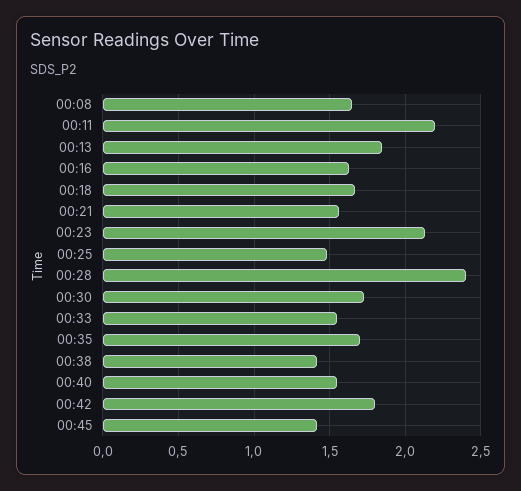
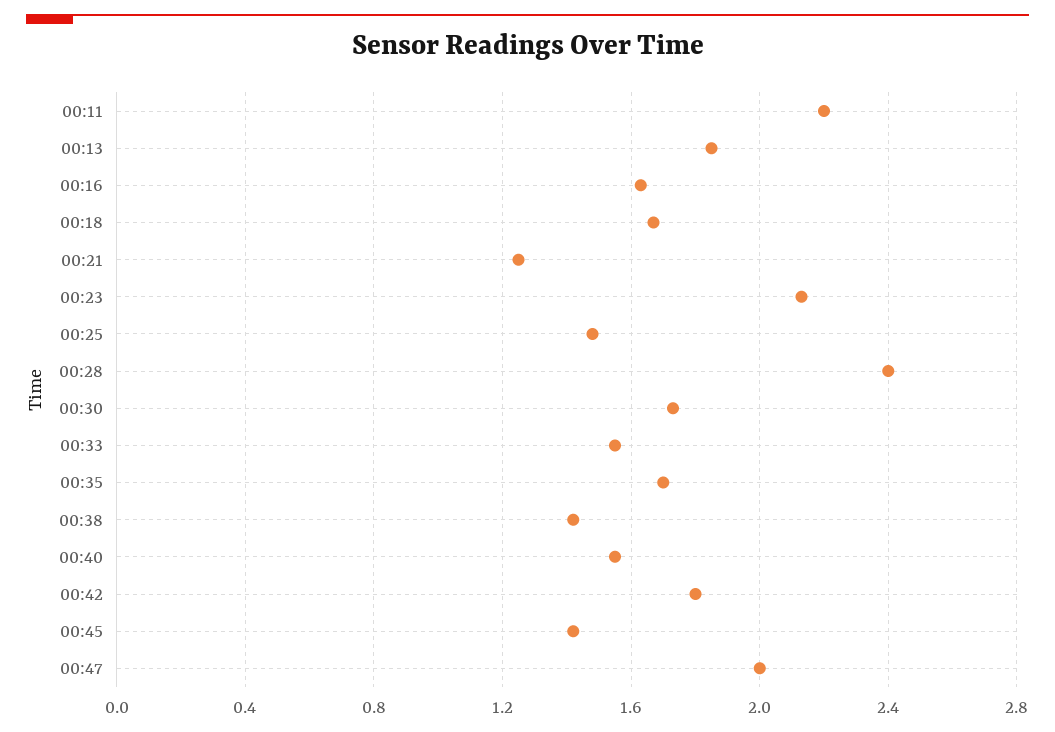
00:08: 1.65 -> none
00:21: 1.55 -> 1.25
00:47: none -> 2

